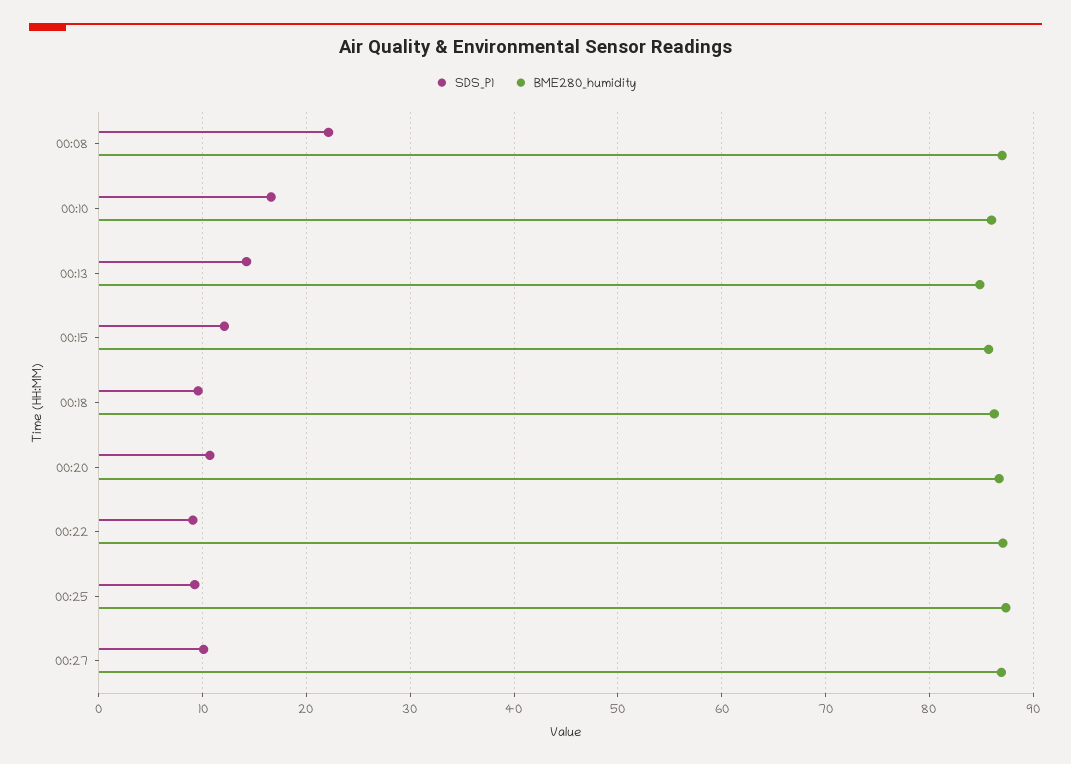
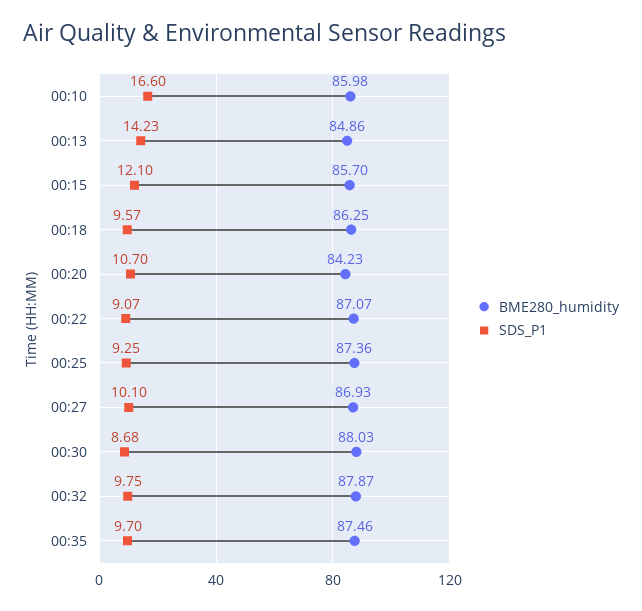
SDS_P1, 00:08: 22 -> none
BME280_humidity, 00:08: 87 -> none
BME280_humidity, 00:20: 87 -> 84.23
BME280_humidity, 00:30: none -> 88.03
SDS_P1, 00:30: none -> 8.68
BME280_humidity, 00:32: none -> 87.87
SDS_P1, 00:32: none -> 9.75
BME280_humidity, 00:35: none -> 87.46
SDS_P1, 00:35: none -> 9.7

